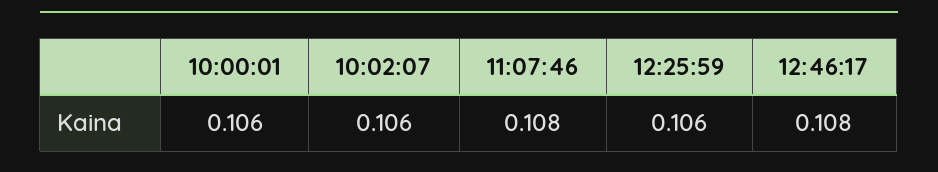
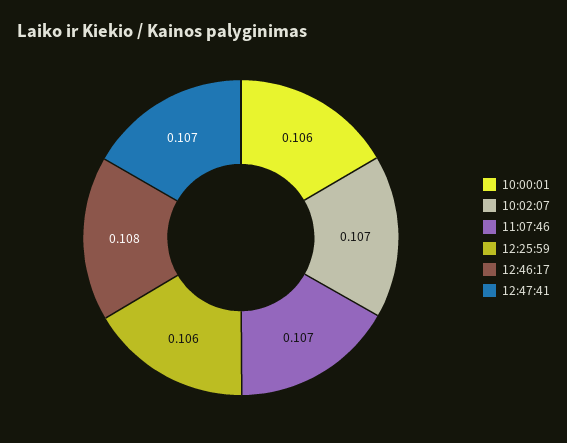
10:02:07: 0.106 -> 0.107
11:07:46: 0.108 -> 0.107
12:47:41: none -> 0.107

